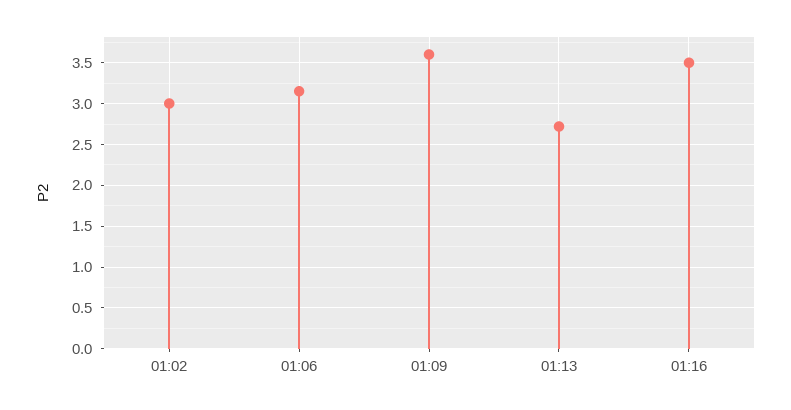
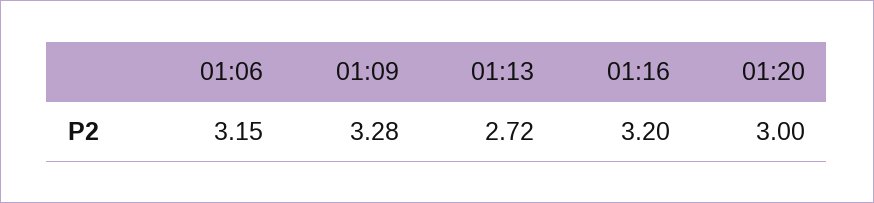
01:02: 3 -> none
01:09: 3.6 -> 3.28
01:16: 3.5 -> 3.2
01:20: none -> 3

